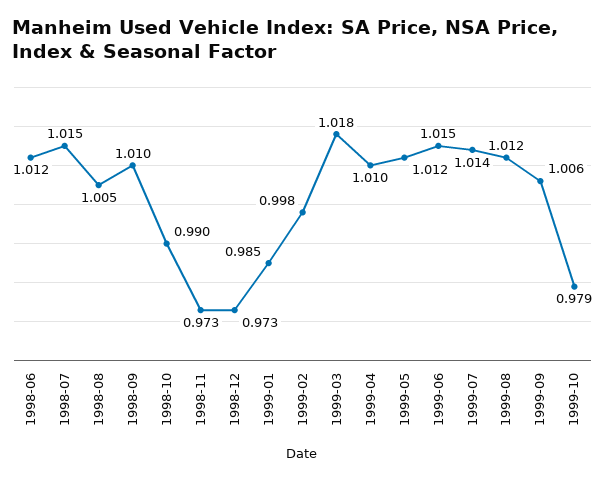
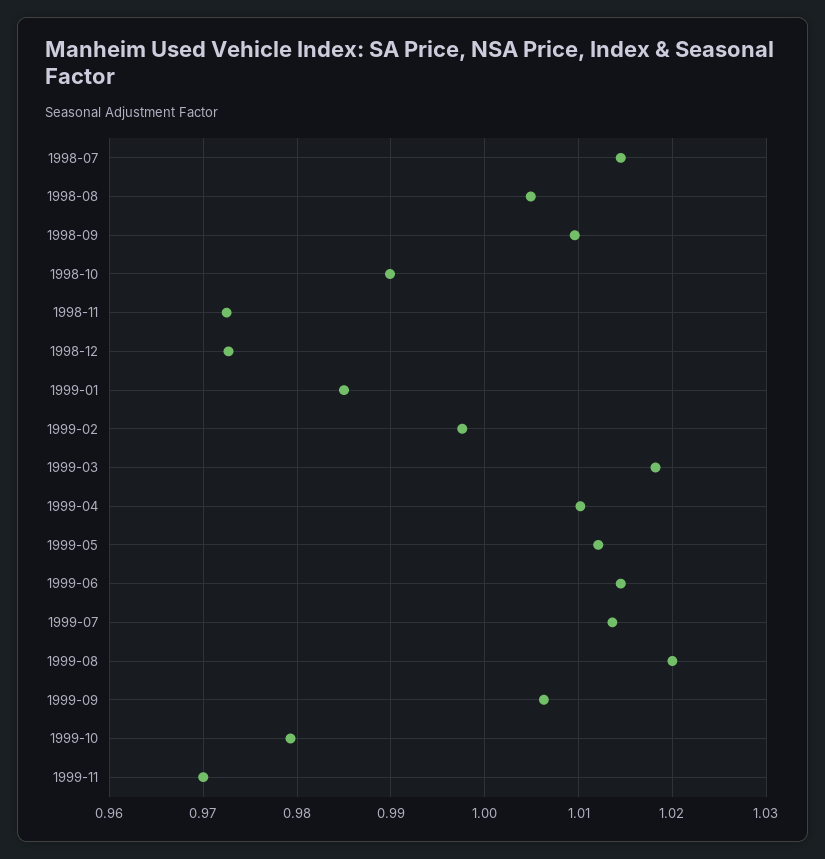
1998-06: 1.012 -> none
1999-08: 1.012 -> 1.02
1999-11: none -> 0.97

